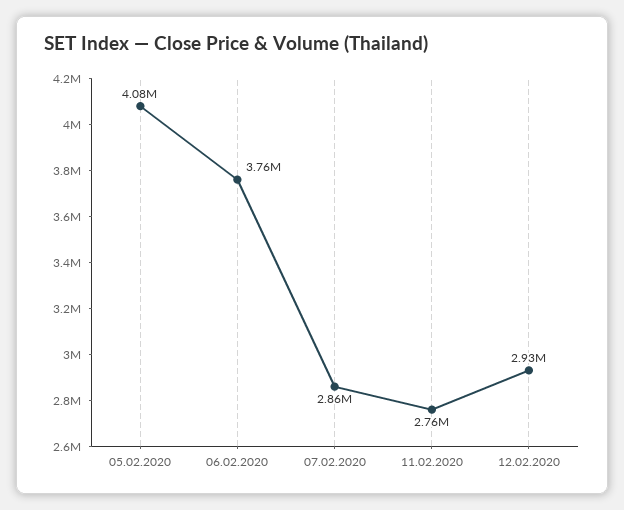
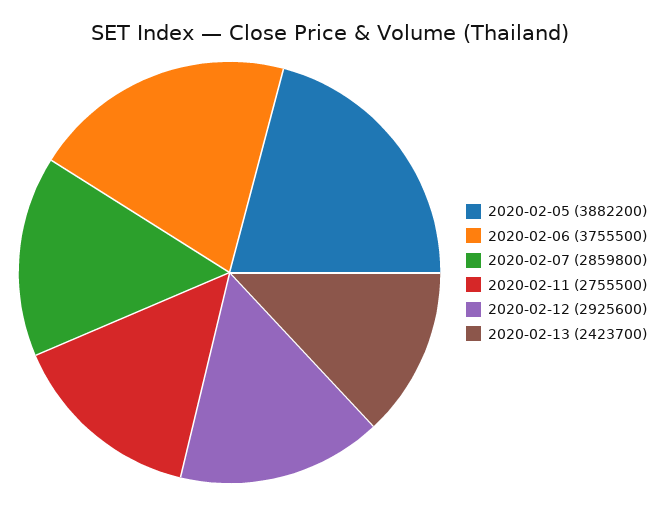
05.02.2020: 4080000 -> 3882200
2020-02-13: none -> 2423700

